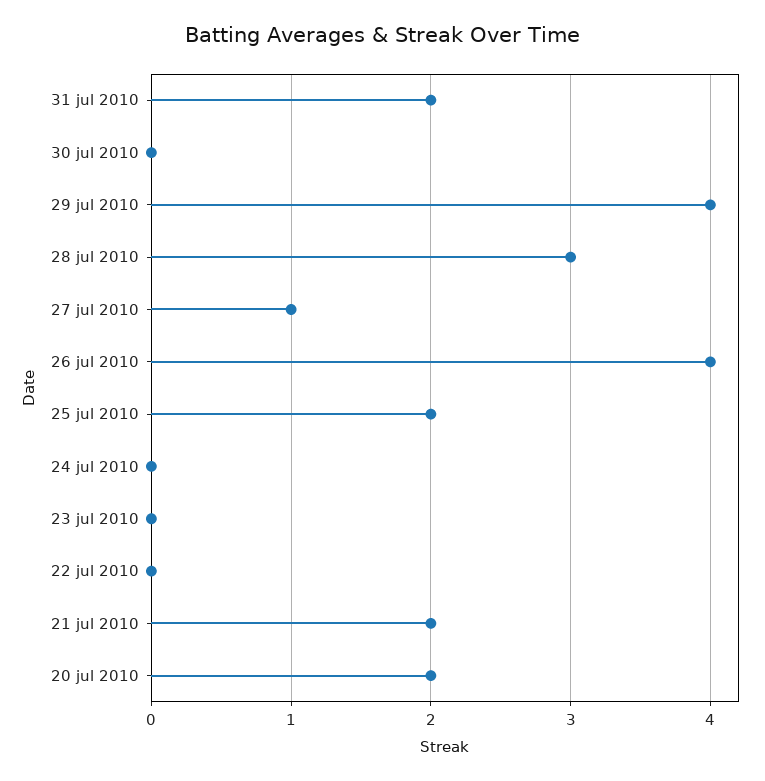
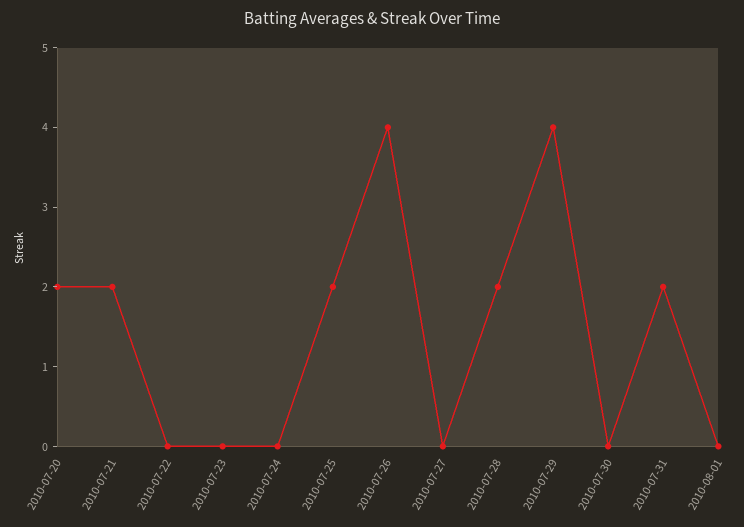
28 jul 2010: 3 -> 2
27 jul 2010: 1 -> 0
2010-08-01: none -> 0

